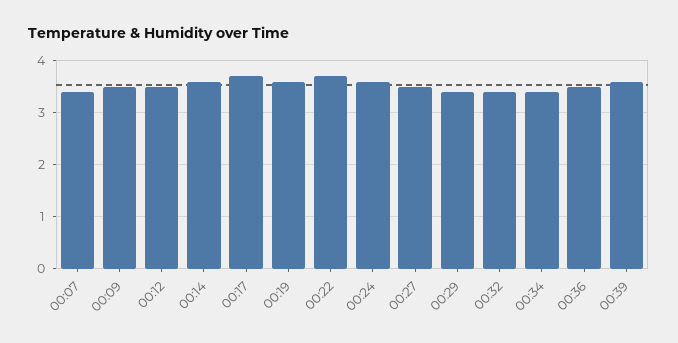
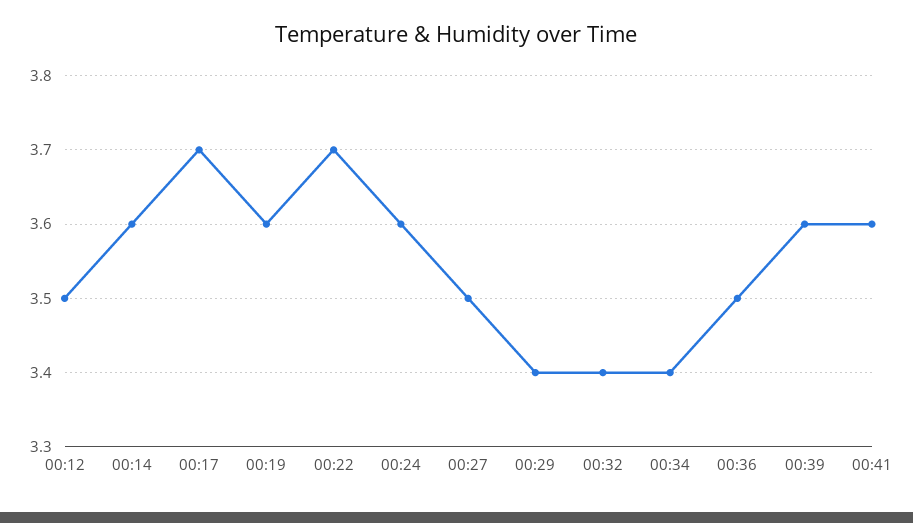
00:07: 3.5 -> none
00:09: 3.5 -> none
00:41: none -> 3.6

